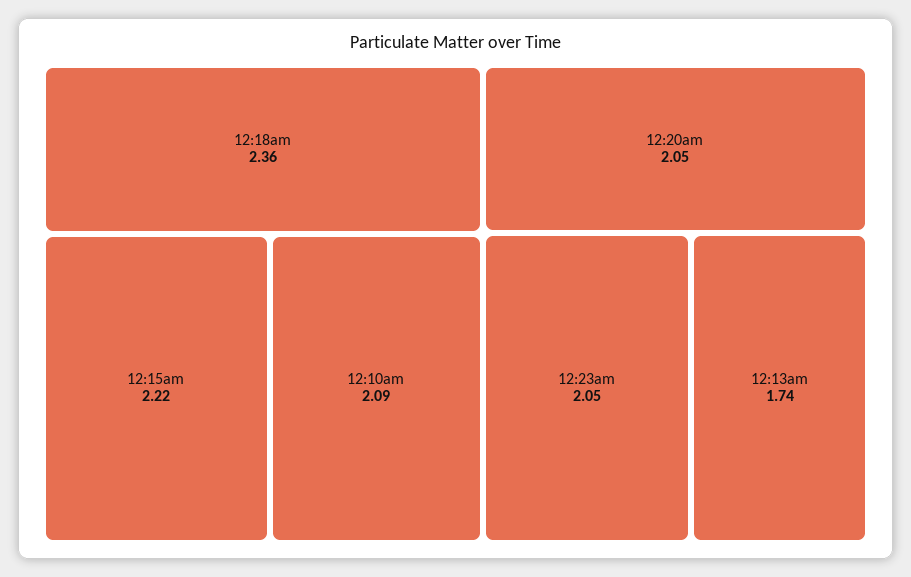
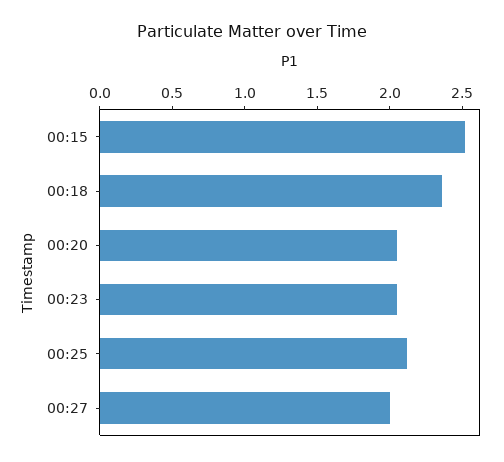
12:15am: 2.22 -> 2.5
12:10am: 2.09 -> none
12:13am: 1.74 -> none
00:25: none -> 2.1
00:27: none -> 2

